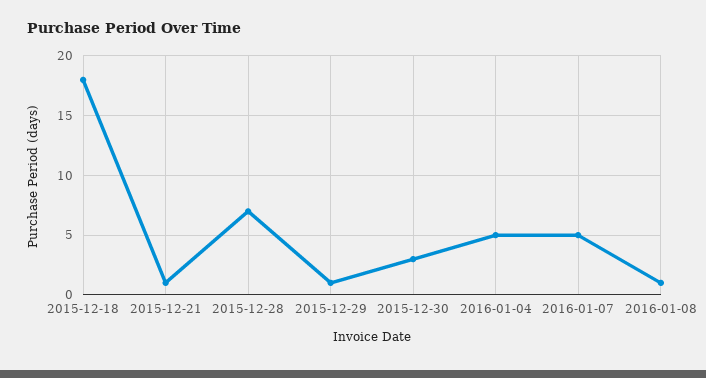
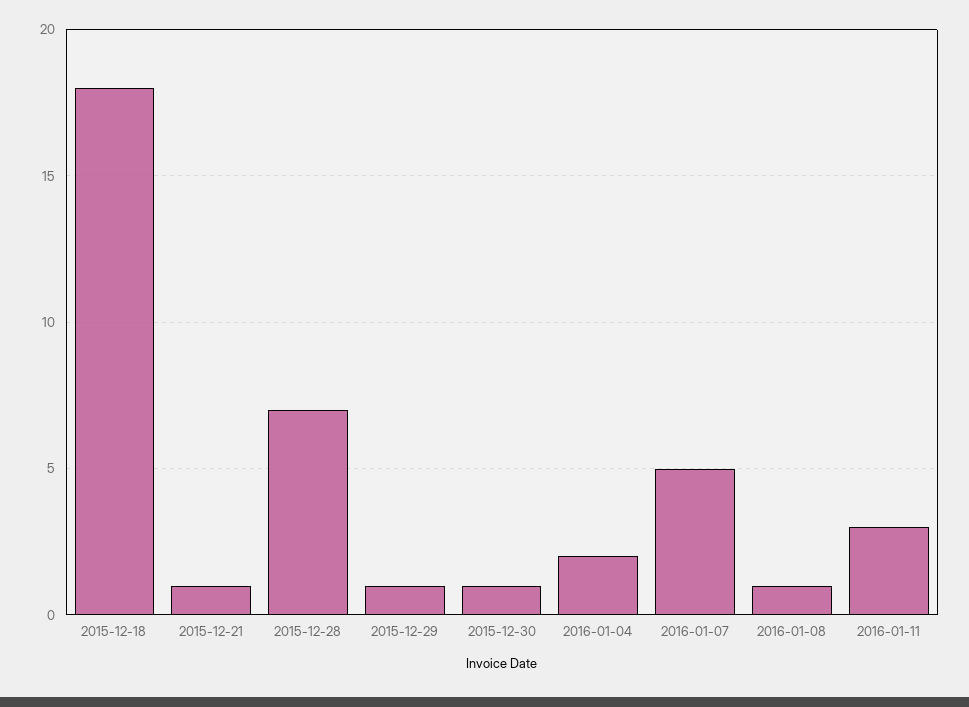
2015-12-30: 3 -> 1
2016-01-04: 5 -> 2
2016-01-11: none -> 3

